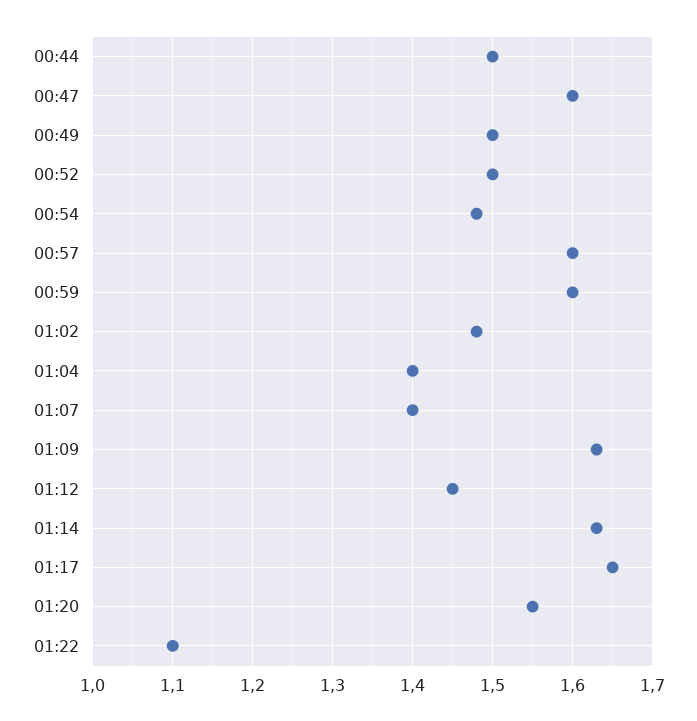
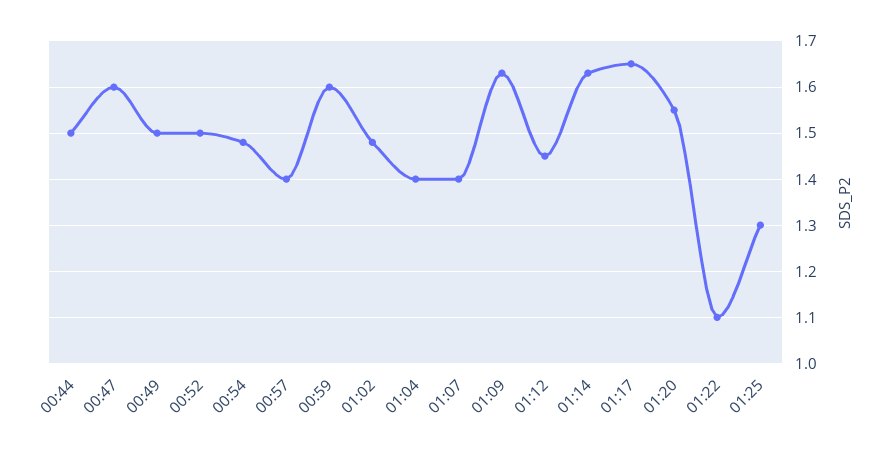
00:57: 1.6 -> 1.4
01:25: none -> 1.3

